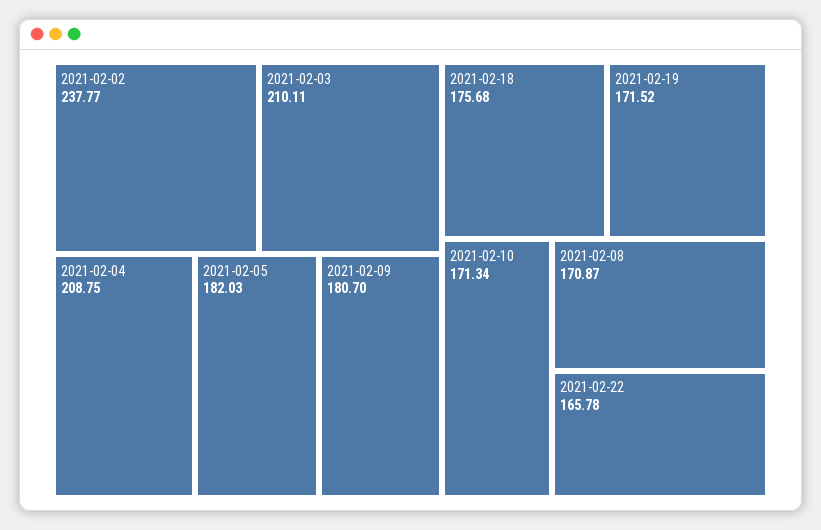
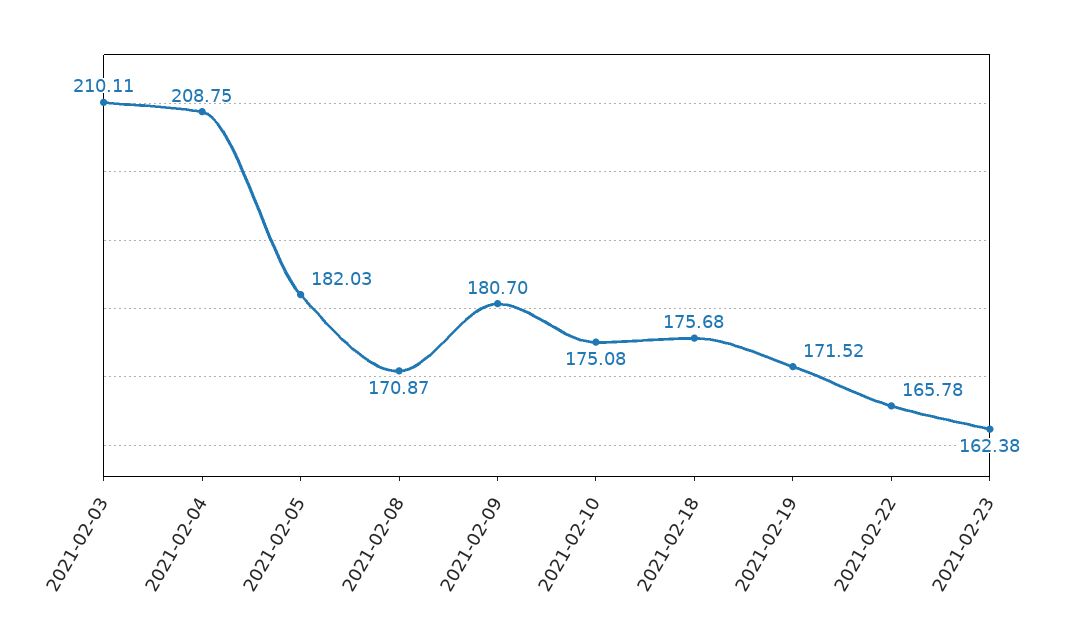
2021-02-02: 237.77 -> none
2021-02-10: 171.34 -> 175.08
2021-02-23: none -> 162.38

